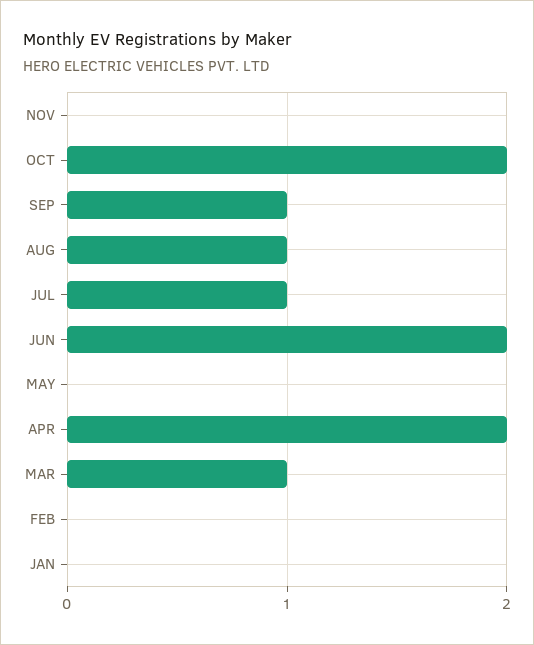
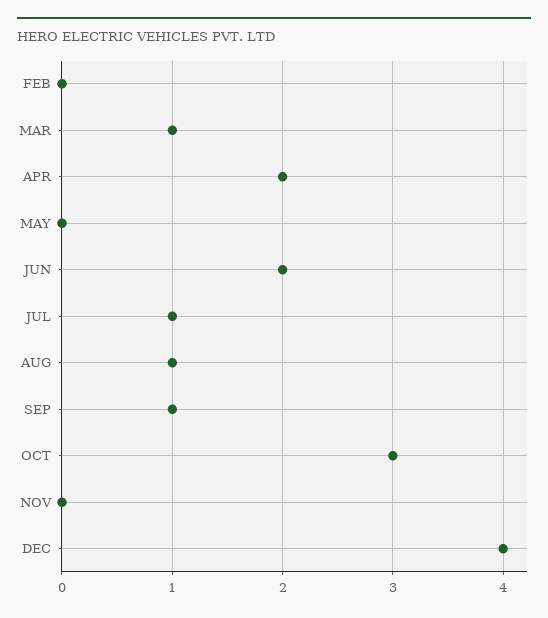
OCT: 2 -> 3
JAN: 0 -> none
DEC: none -> 4

